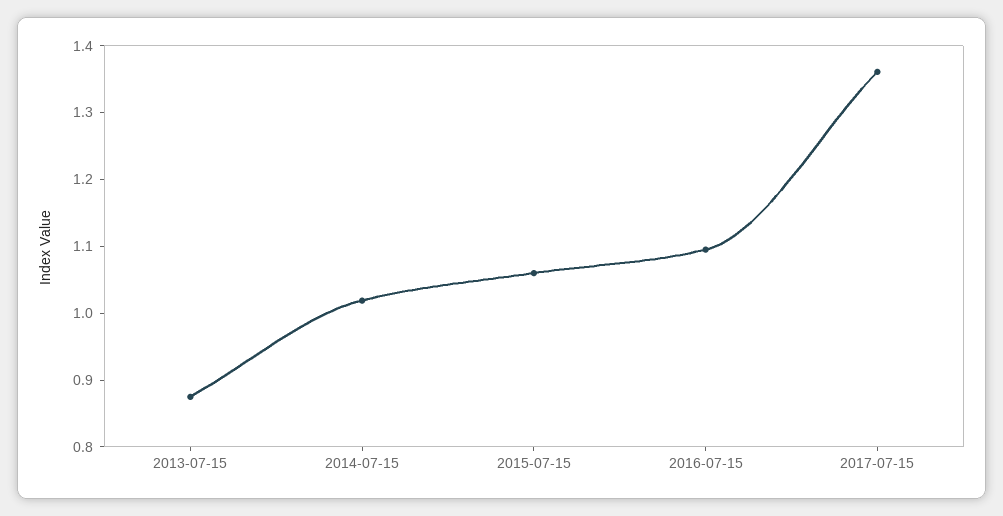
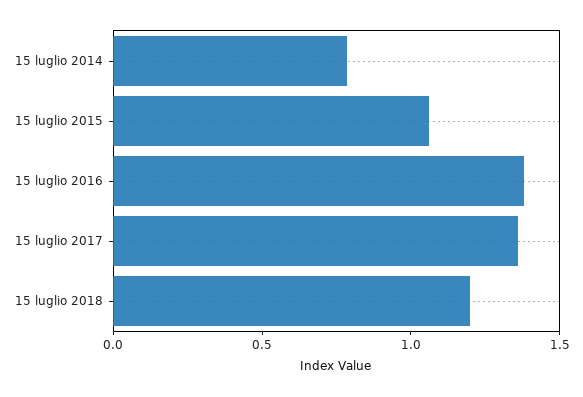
2013-07-15: 0.88 -> none
2014-07-15: 1.02 -> 0.8
2016-07-15: 1.1 -> 1.4
15 luglio 2018: none -> 1.2

